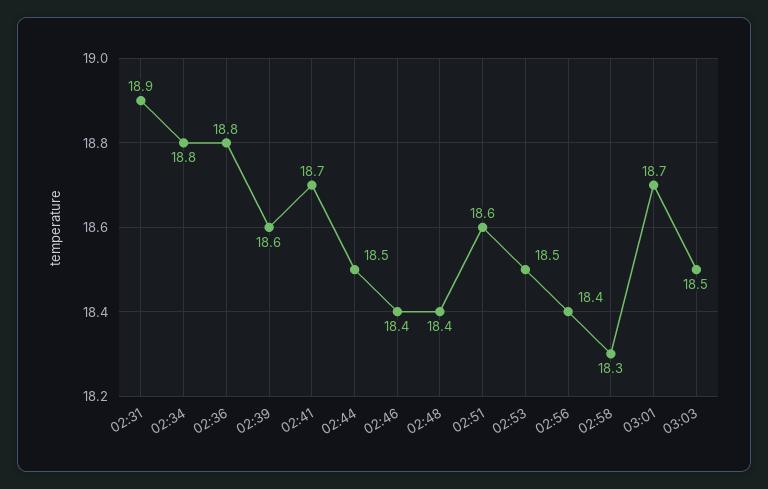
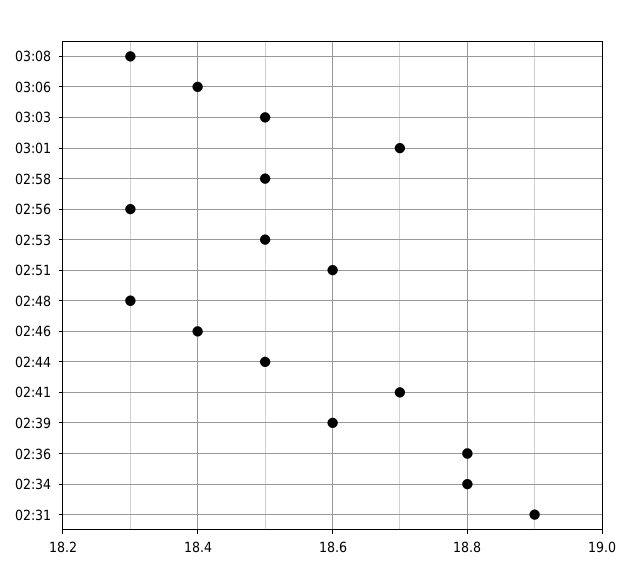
02:48: 18.4 -> 18.3
02:56: 18.4 -> 18.3
02:58: 18.3 -> 18.5
03:08: none -> 18.3
03:06: none -> 18.4

